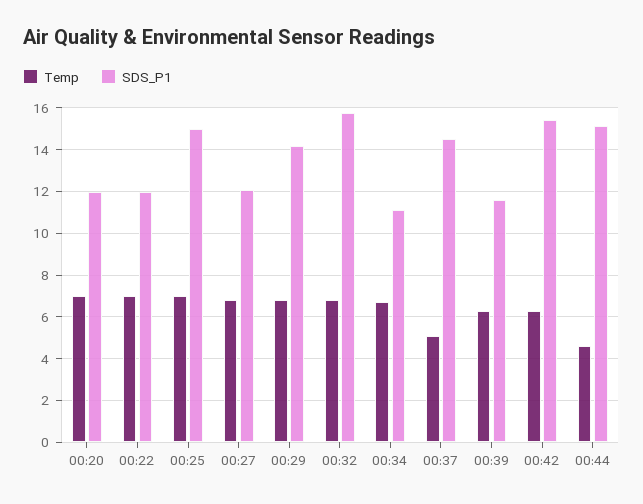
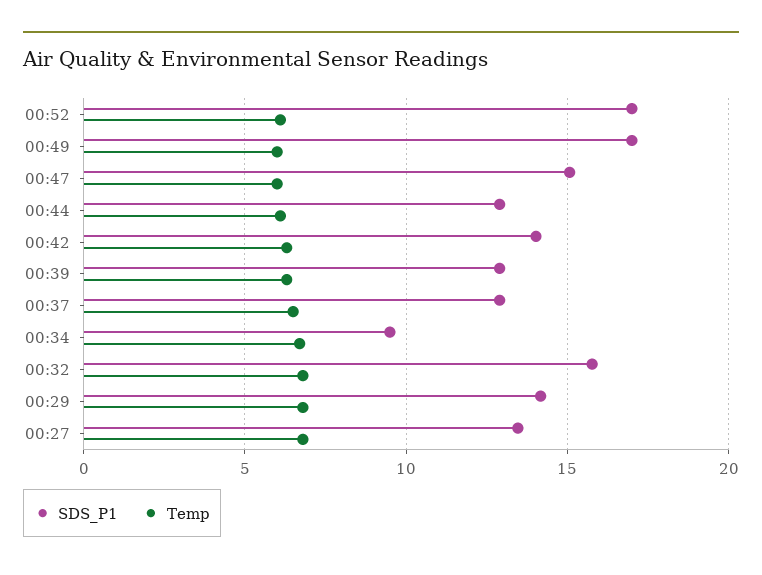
Temp, 00:20: 7 -> none
SDS_P1, 00:20: 12 -> none
Temp, 00:22: 7 -> none
SDS_P1, 00:22: 12 -> none
Temp, 00:25: 7 -> none
SDS_P1, 00:25: 15 -> none
SDS_P1, 00:27: 12 -> 13.5
SDS_P1, 00:34: 11 -> 9.5
Temp, 00:37: 5 -> 6.5
SDS_P1, 00:37: 14.5 -> 13
SDS_P1, 00:39: 11.5 -> 13
SDS_P1, 00:42: 15.5 -> 14
Temp, 00:44: 4.5 -> 6
SDS_P1, 00:44: 15 -> 13
SDS_P1, 00:52: none -> 17
Temp, 00:52: none -> 6
SDS_P1, 00:49: none -> 17
Temp, 00:49: none -> 6
SDS_P1, 00:47: none -> 15
Temp, 00:47: none -> 6

